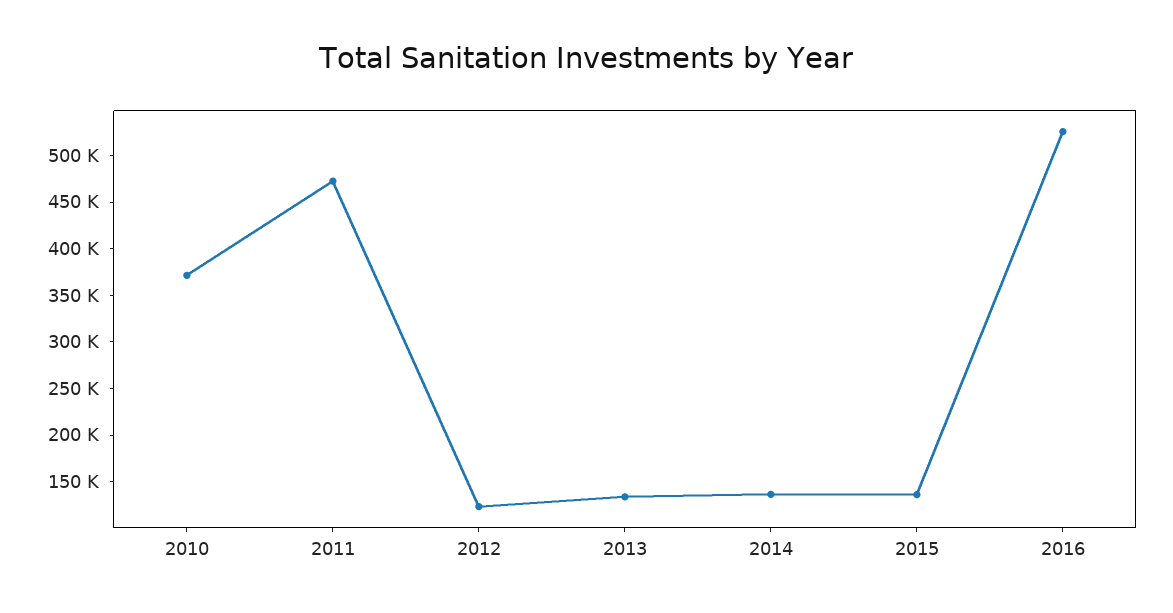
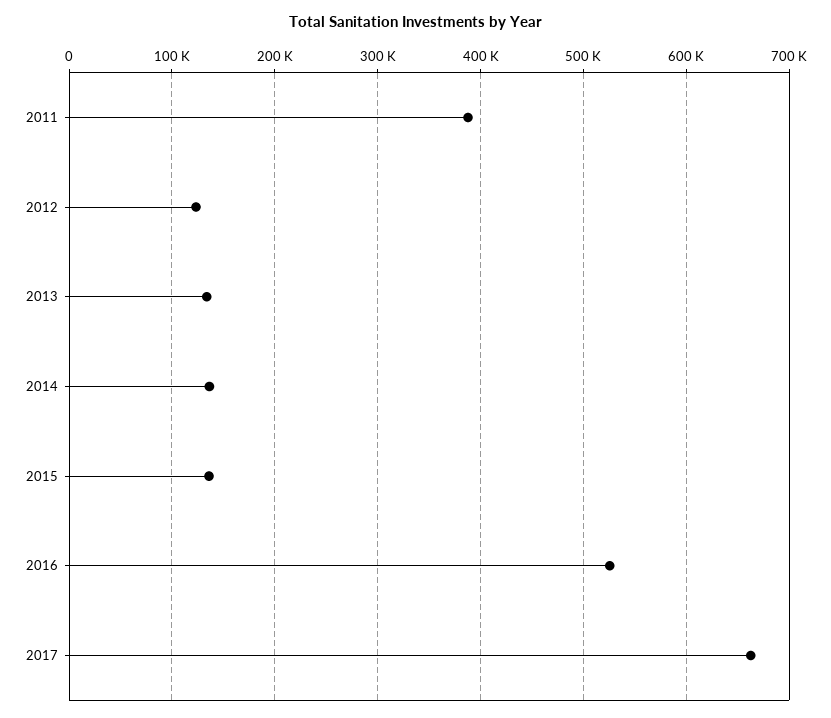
2010: 370000 -> none
2011: 470000 -> 390000
2017: none -> 660000

